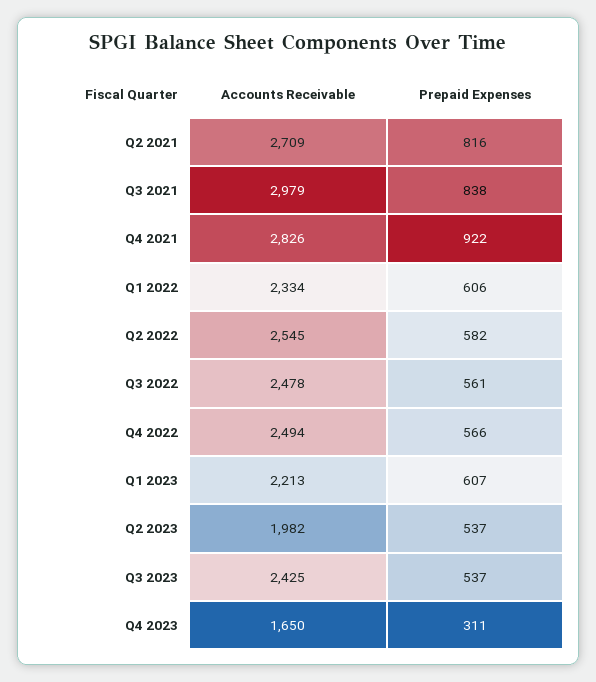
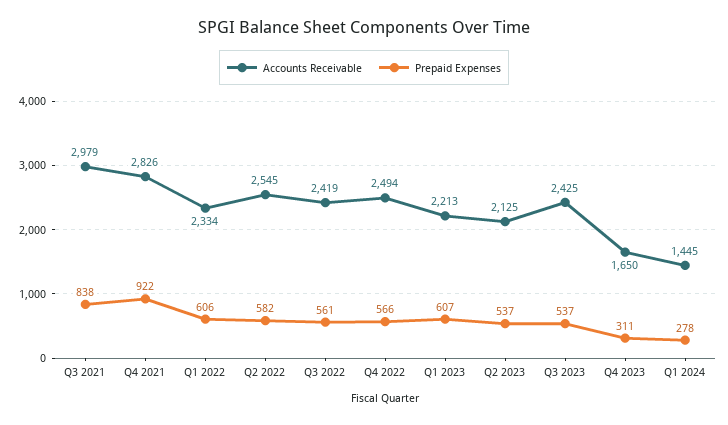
Accounts Receivable, Q2 2021: 2709 -> none
Prepaid Expenses, Q2 2021: 816 -> none
Accounts Receivable, Q3 2022: 2478 -> 2419
Accounts Receivable, Q2 2023: 1982 -> 2125
Accounts Receivable, Q1 2024: none -> 1445
Prepaid Expenses, Q1 2024: none -> 278

